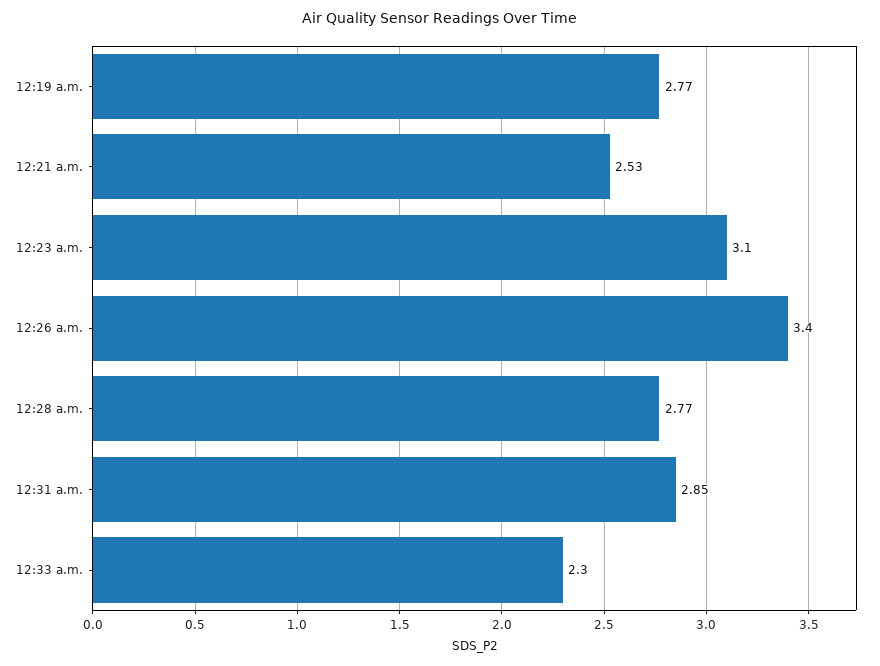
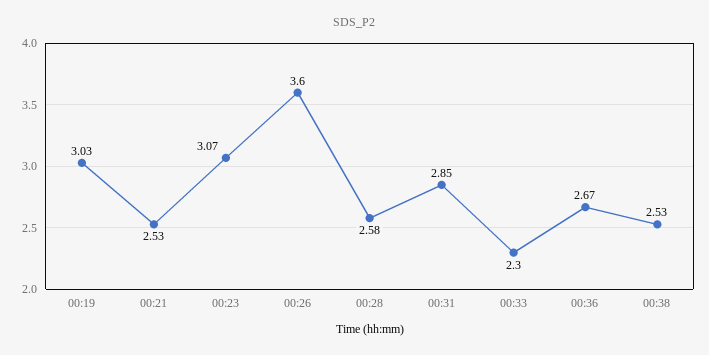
12:19 a.m.: 2.77 -> 3.03
12:23 a.m.: 3.1 -> 3.07
12:26 a.m.: 3.4 -> 3.6
12:28 a.m.: 2.77 -> 2.58
00:36: none -> 2.67
00:38: none -> 2.53

